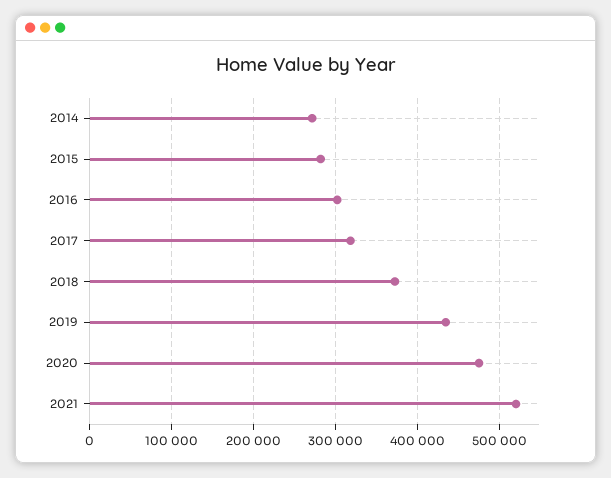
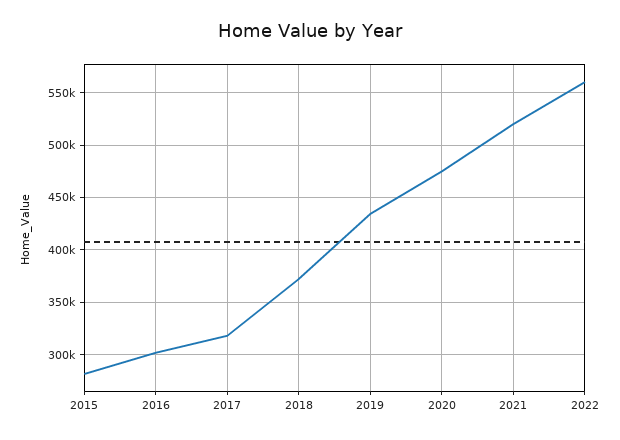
2014: 270000 -> none
2022: none -> 560000

